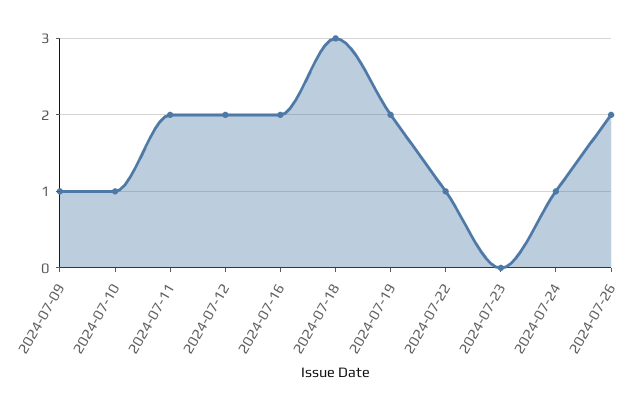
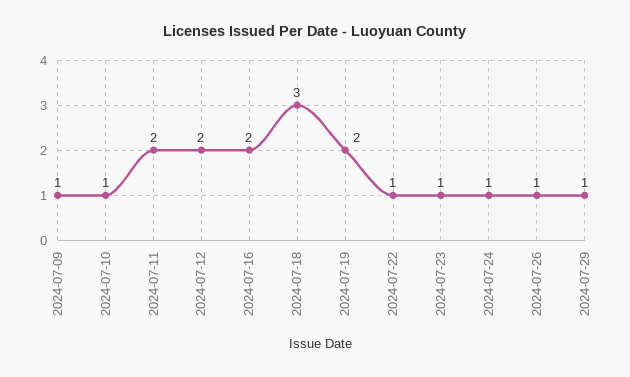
2024-07-23: 0 -> 1
2024-07-26: 2 -> 1
2024-07-29: none -> 1

